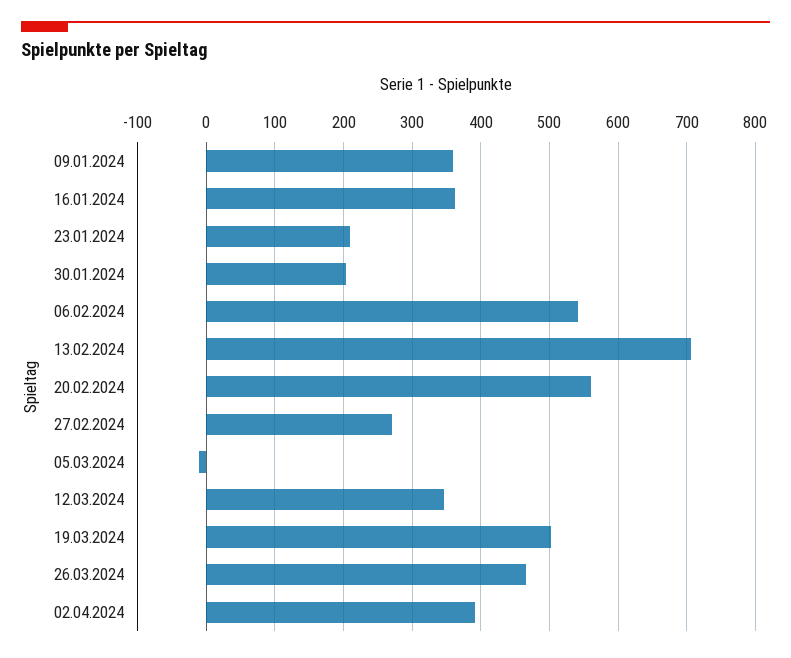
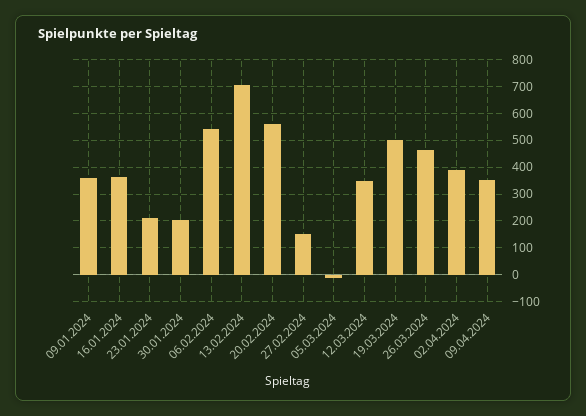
27.02.2024: 270 -> 150
09.04.2024: none -> 350

